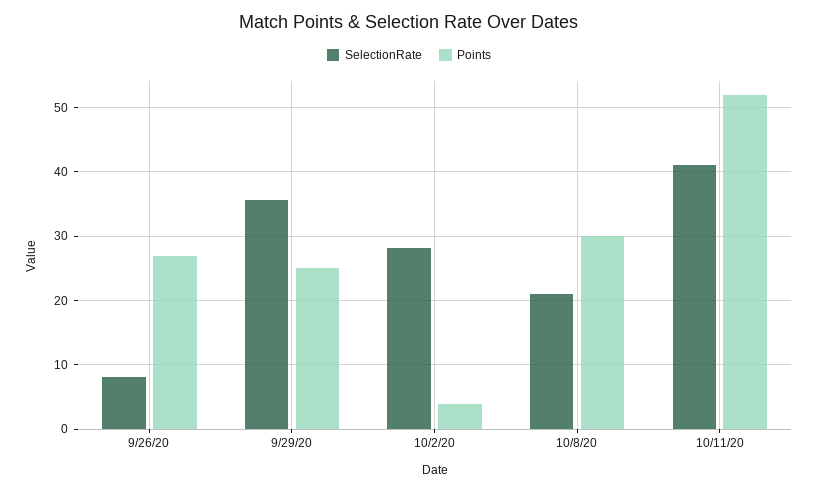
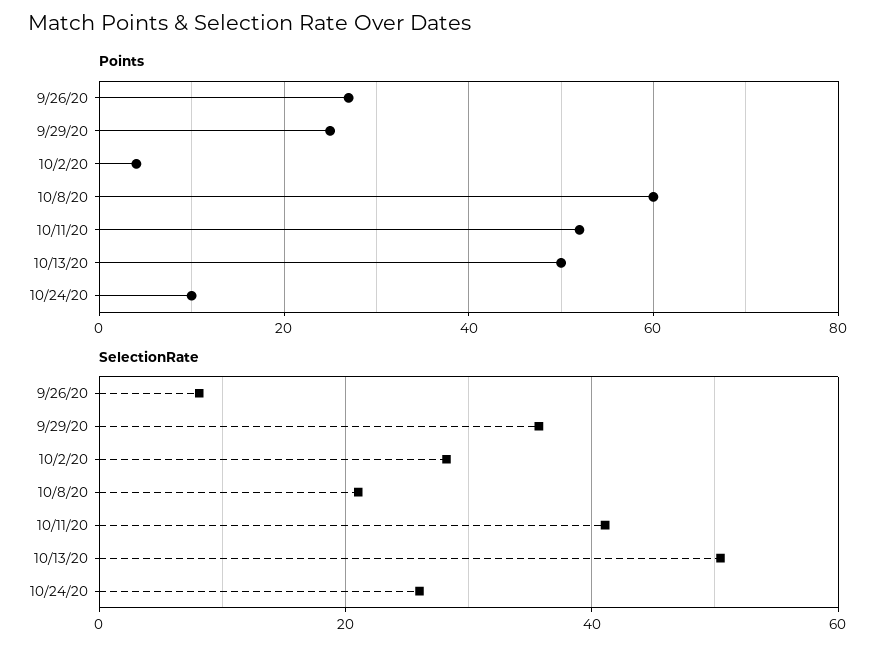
Points, 10/8/20: 30 -> 60
Points, 10/13/20: none -> 50
Points, 10/24/20: none -> 10
SelectionRate, 10/13/20: none -> 50
SelectionRate, 10/24/20: none -> 26

